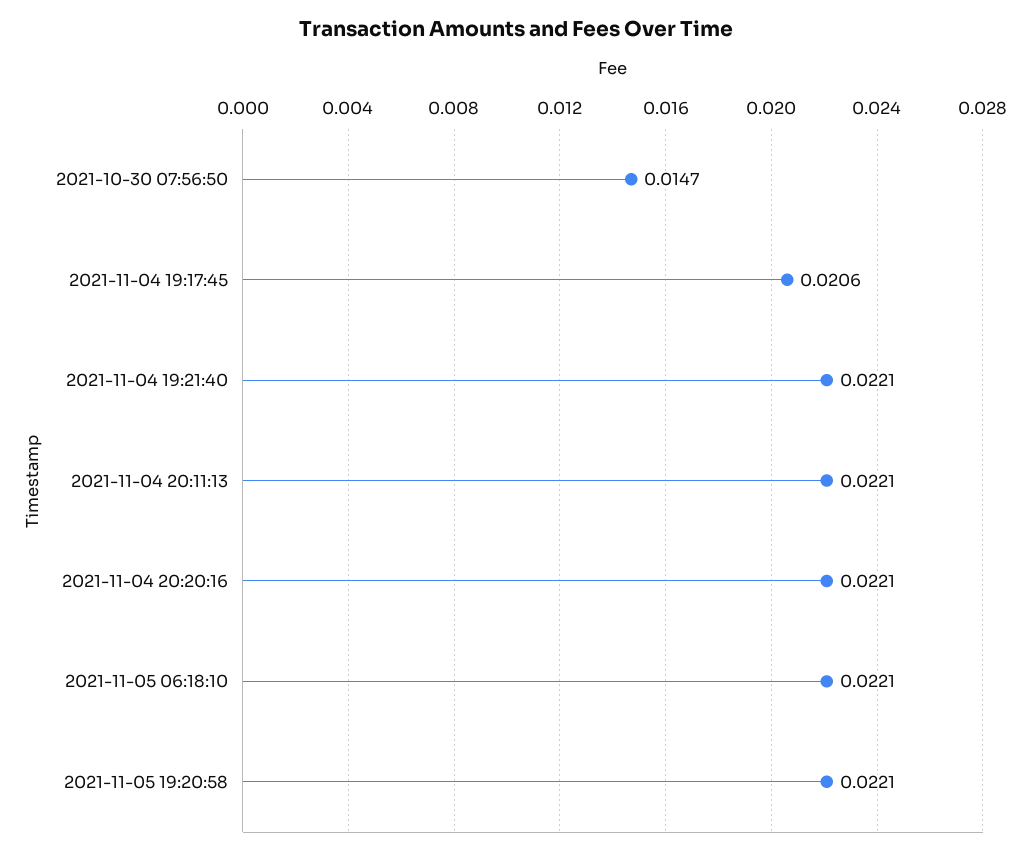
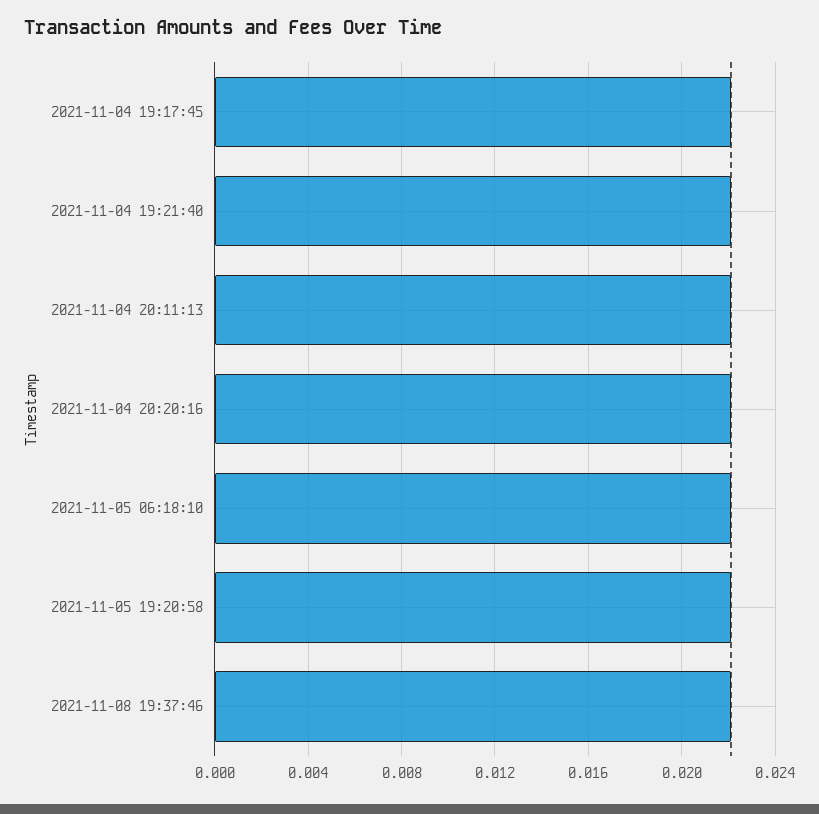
2021-10-30 07:56:50: 0.0147 -> none
2021-11-04 19:17:45: 0.0206 -> 0.022
2021-11-08 19:37:46: none -> 0.022

